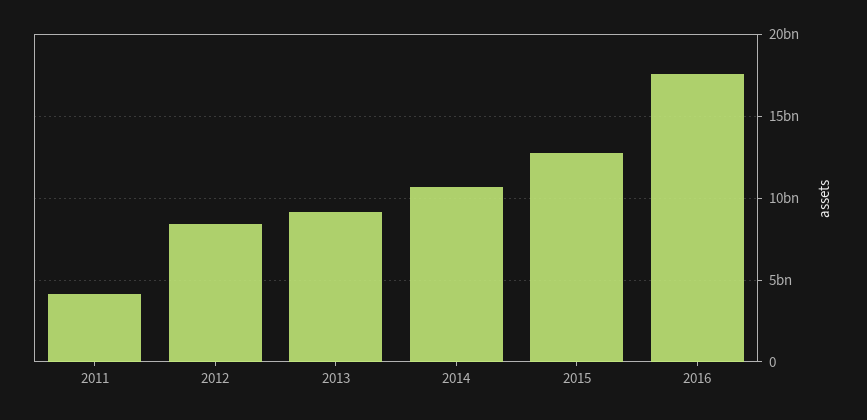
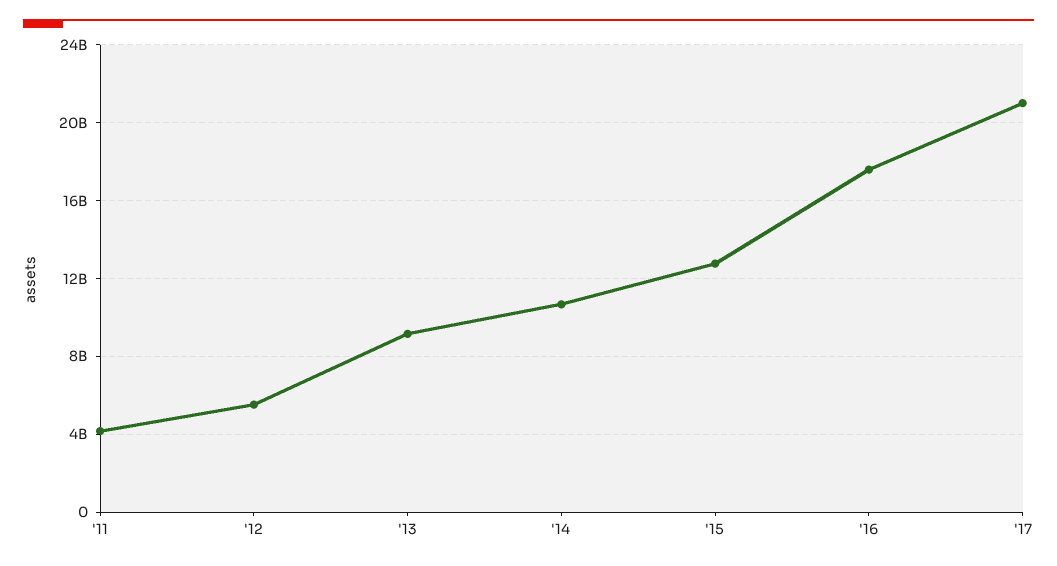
2012: 8500000000 -> 5500000000
'17: none -> 21000000000

